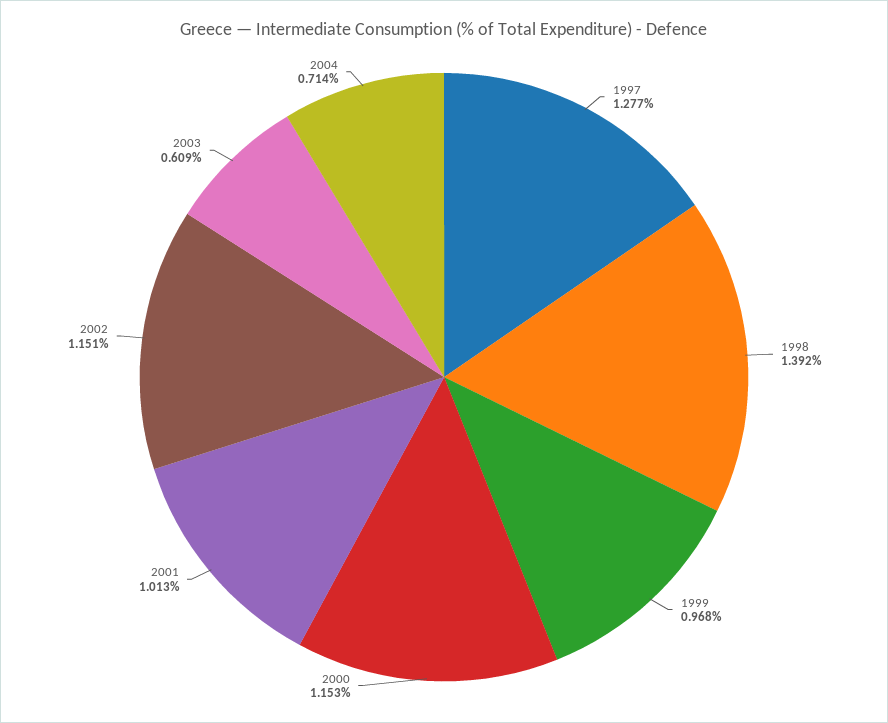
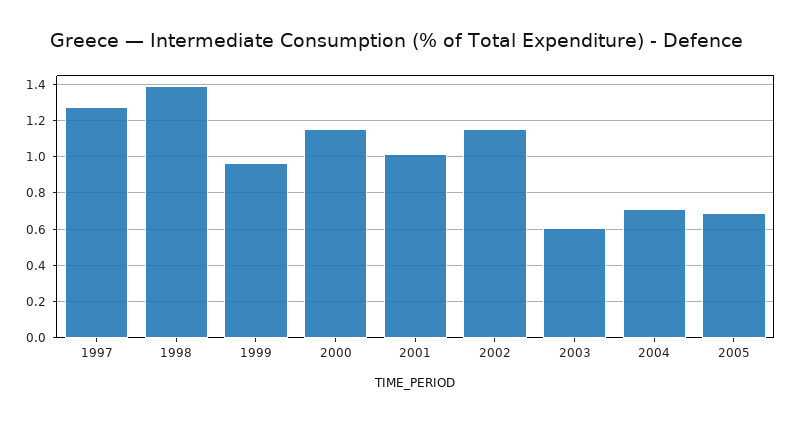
2005: none -> 0.7

